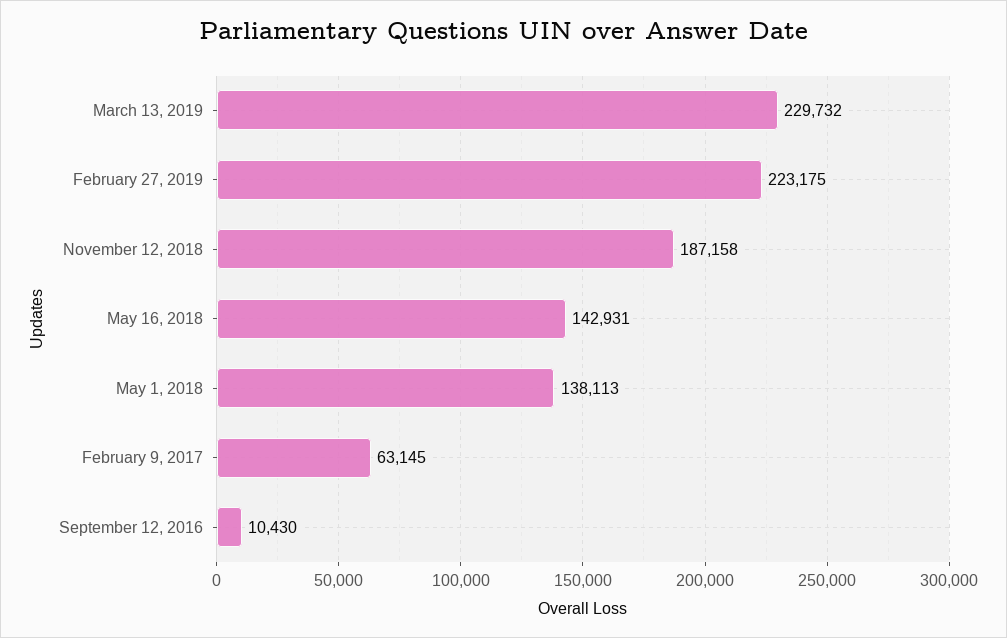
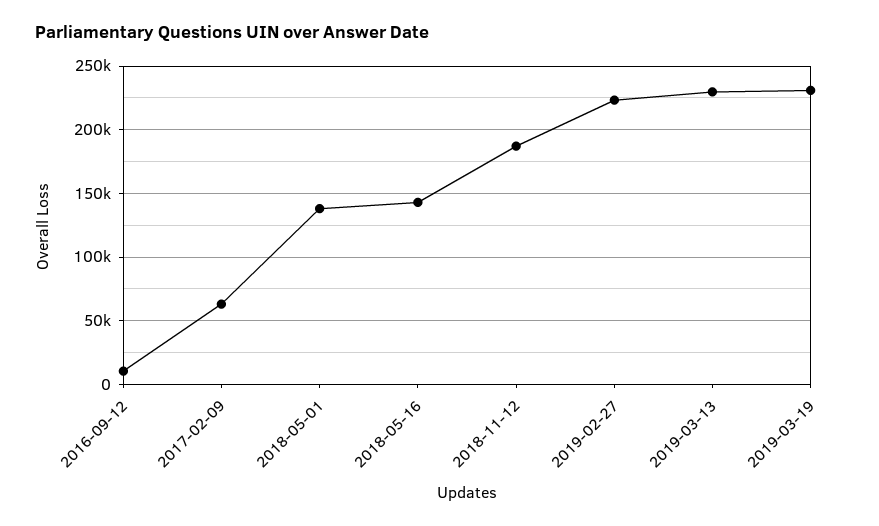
2019-03-19: none -> 230000

